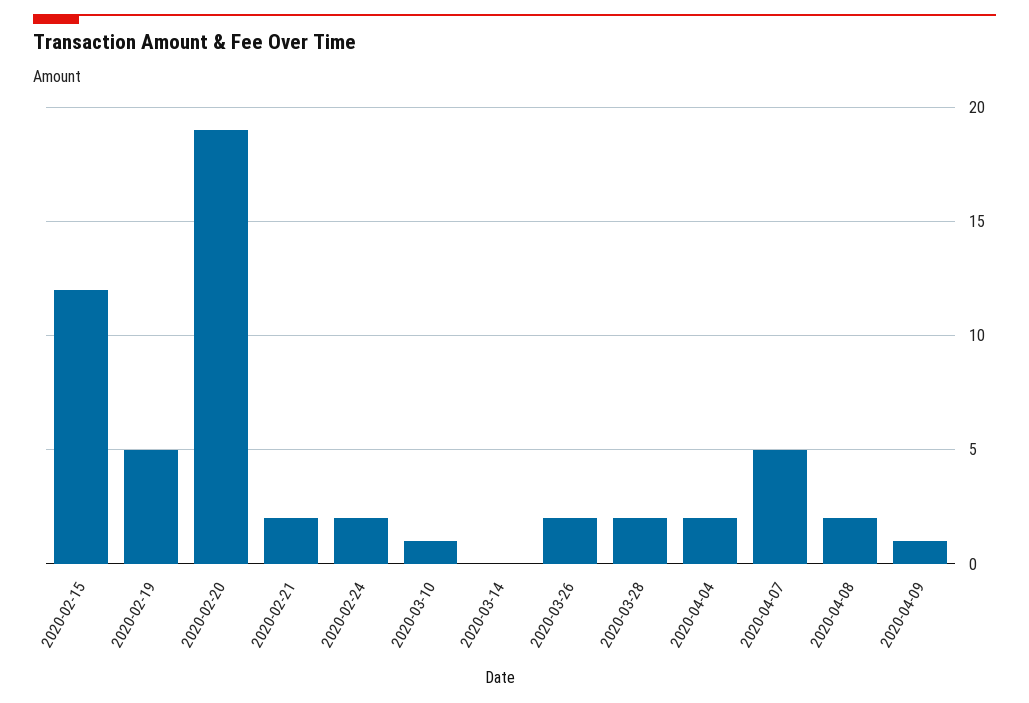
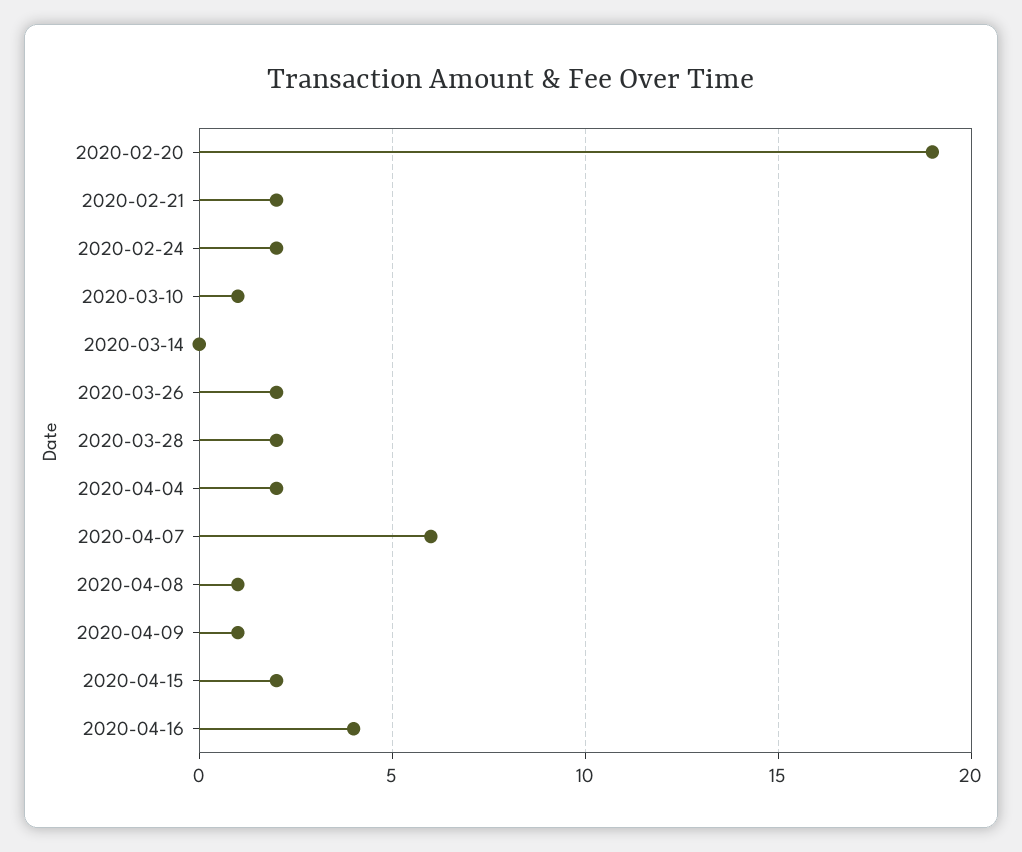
2020-02-15: 12 -> none
2020-02-19: 5 -> none
2020-04-07: 5 -> 6
2020-04-08: 2 -> 1
2020-04-15: none -> 2
2020-04-16: none -> 4

